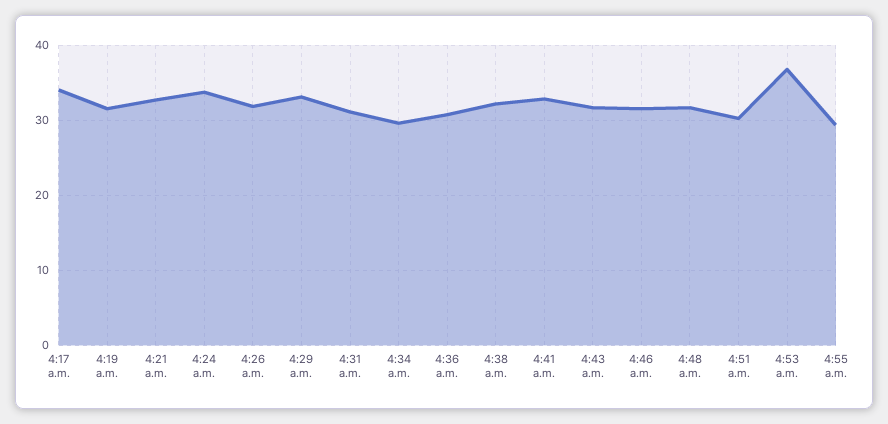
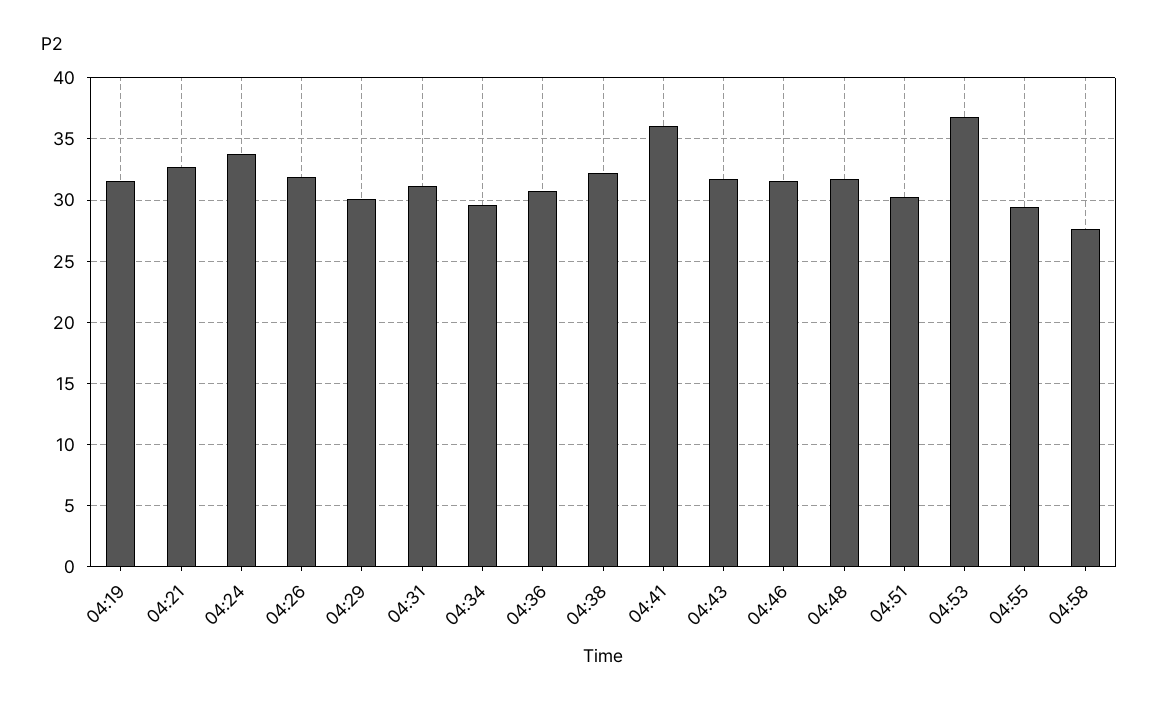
4:17 a.m.: 34 -> none
4:29 a.m.: 33 -> 30
4:41 a.m.: 33 -> 36
04:58: none -> 27.5

